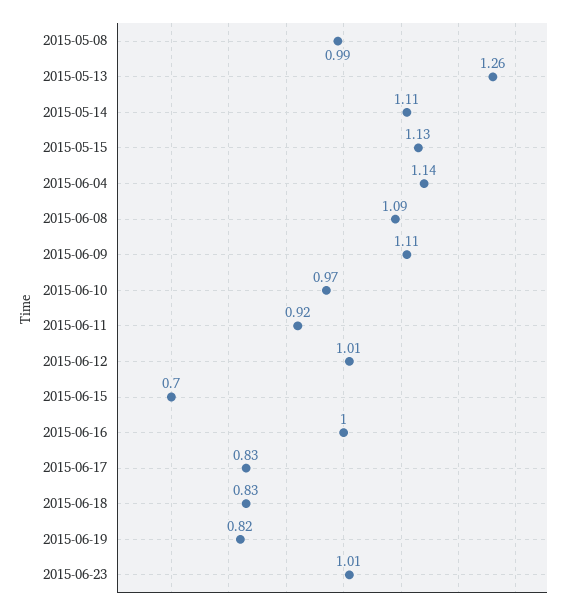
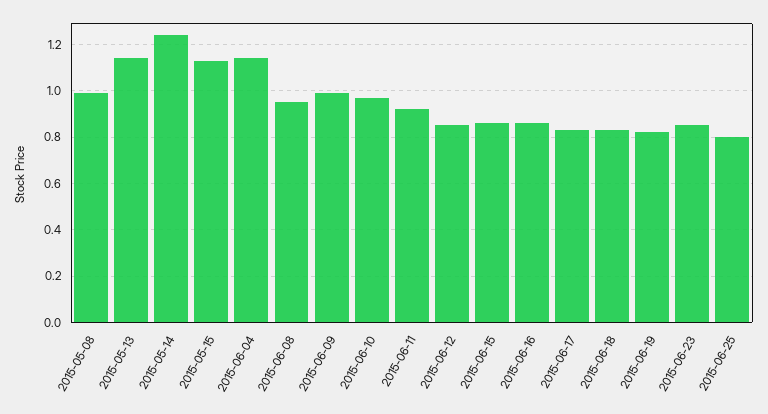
2015-05-13: 1.26 -> 1.15
2015-05-14: 1.11 -> 1.25
2015-06-08: 1.09 -> 0.95
2015-06-09: 1.11 -> 1
2015-06-12: 1.01 -> 0.85
2015-06-15: 0.7 -> 0.85
2015-06-16: 1 -> 0.85
2015-06-23: 1.01 -> 0.85
2015-06-25: none -> 0.8

